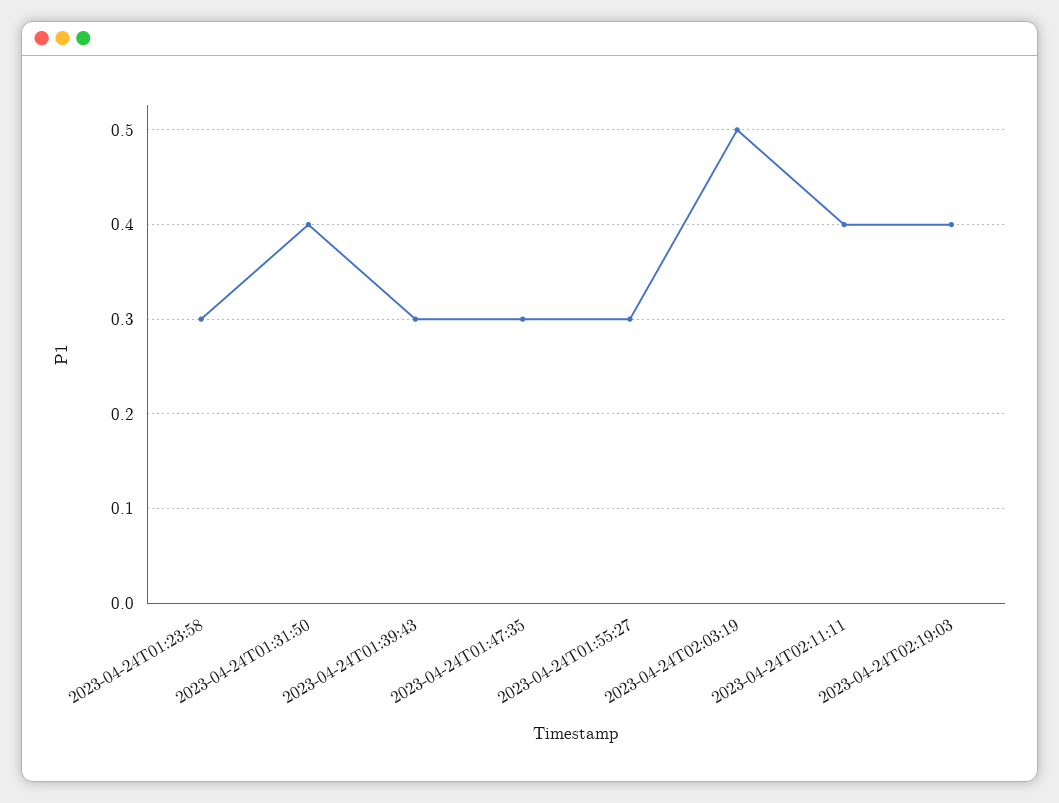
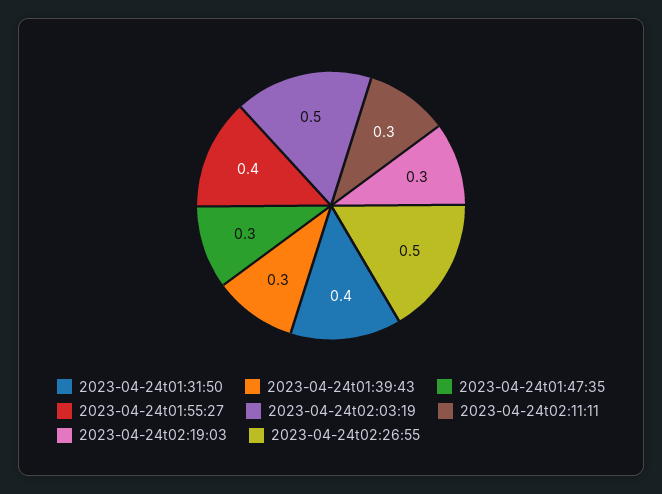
2023-04-24T01:23:58: 0.3 -> none
2023-04-24T01:55:27: 0.3 -> 0.4
2023-04-24T02:11:11: 0.4 -> 0.3
2023-04-24T02:19:03: 0.4 -> 0.3
2023-04-24t02:26:55: none -> 0.5

